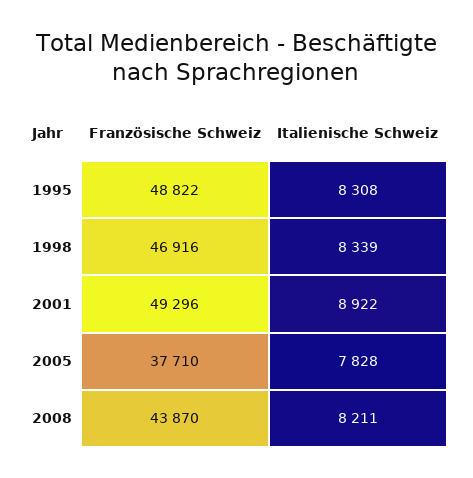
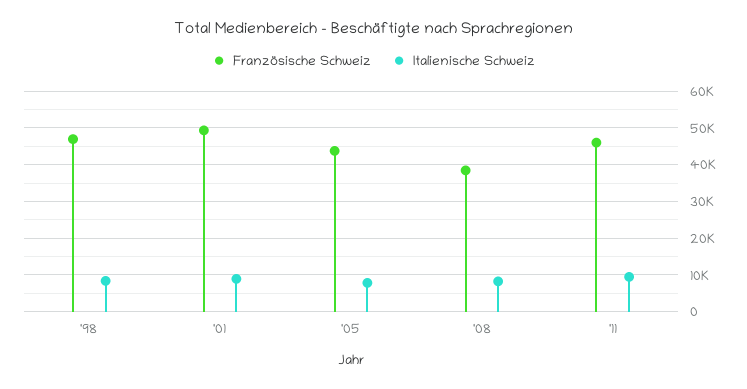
Französische Schweiz, 1995: 48822 -> none
Italienische Schweiz, 1995: 8308 -> none
Französische Schweiz, 2005: 37710 -> 44000
Französische Schweiz, 2008: 43870 -> 38000
Französische Schweiz, '11: none -> 46000
Italienische Schweiz, '11: none -> 10000

